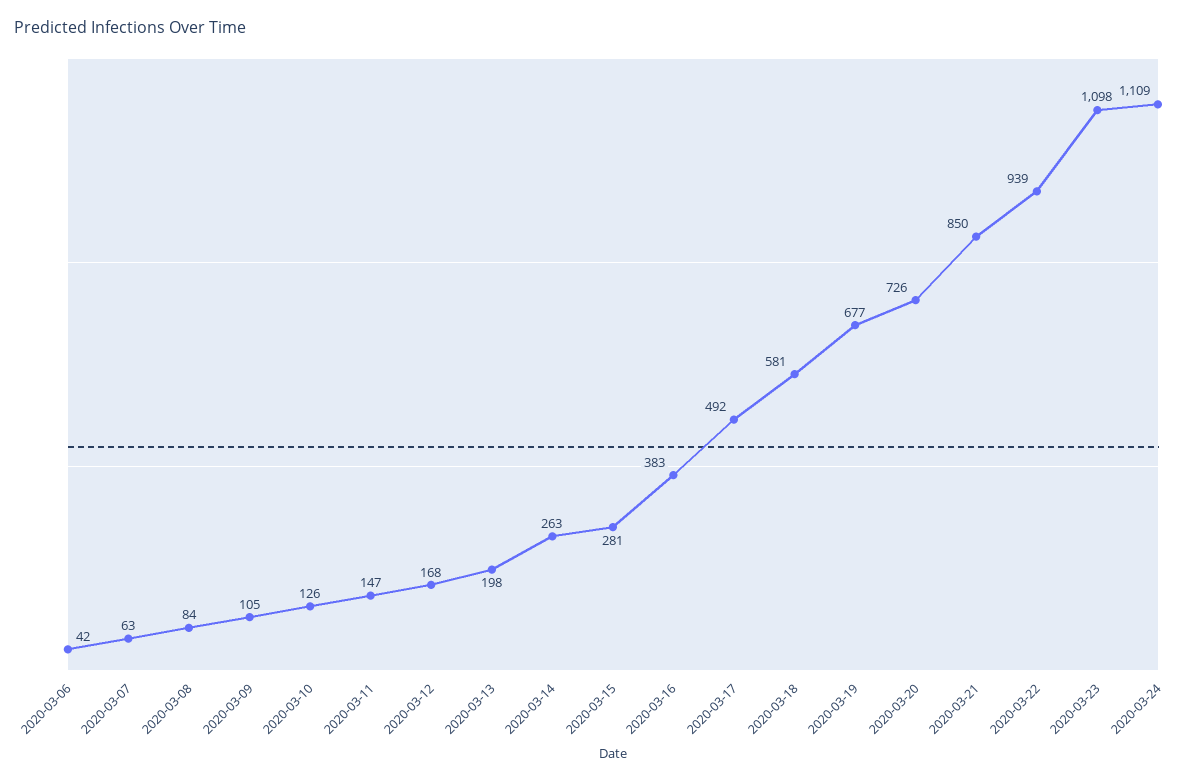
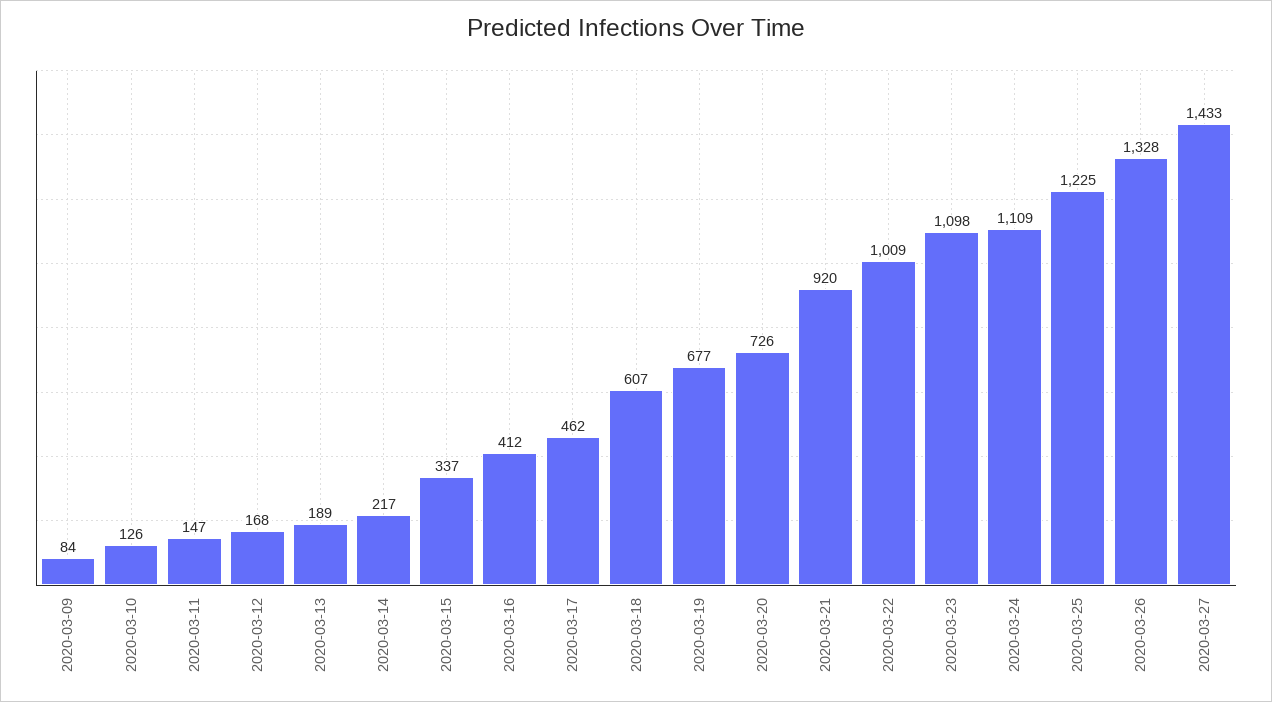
2020-03-06: 42 -> none
2020-03-07: 63 -> none
2020-03-08: 84 -> none
2020-03-09: 105 -> 84
2020-03-13: 198 -> 189
2020-03-14: 263 -> 217
2020-03-15: 281 -> 337
2020-03-16: 383 -> 412
2020-03-17: 492 -> 462
2020-03-18: 581 -> 607
2020-03-21: 850 -> 920
2020-03-22: 939 -> 1009
2020-03-25: none -> 1225
2020-03-26: none -> 1328
2020-03-27: none -> 1433

